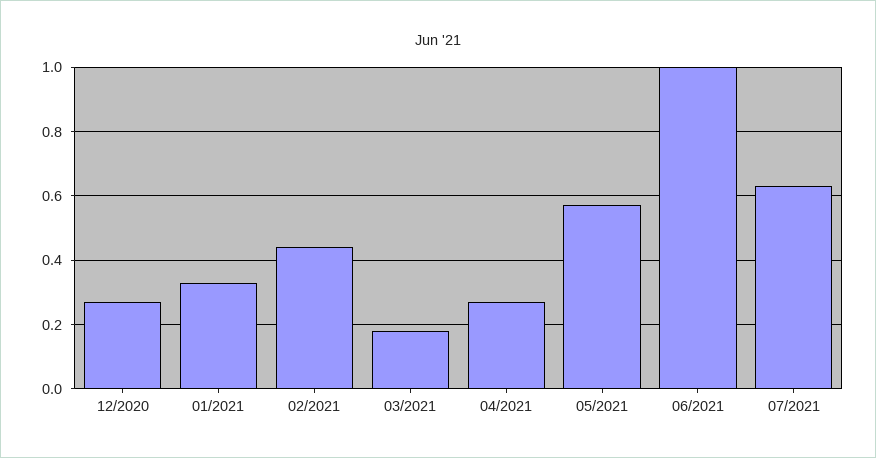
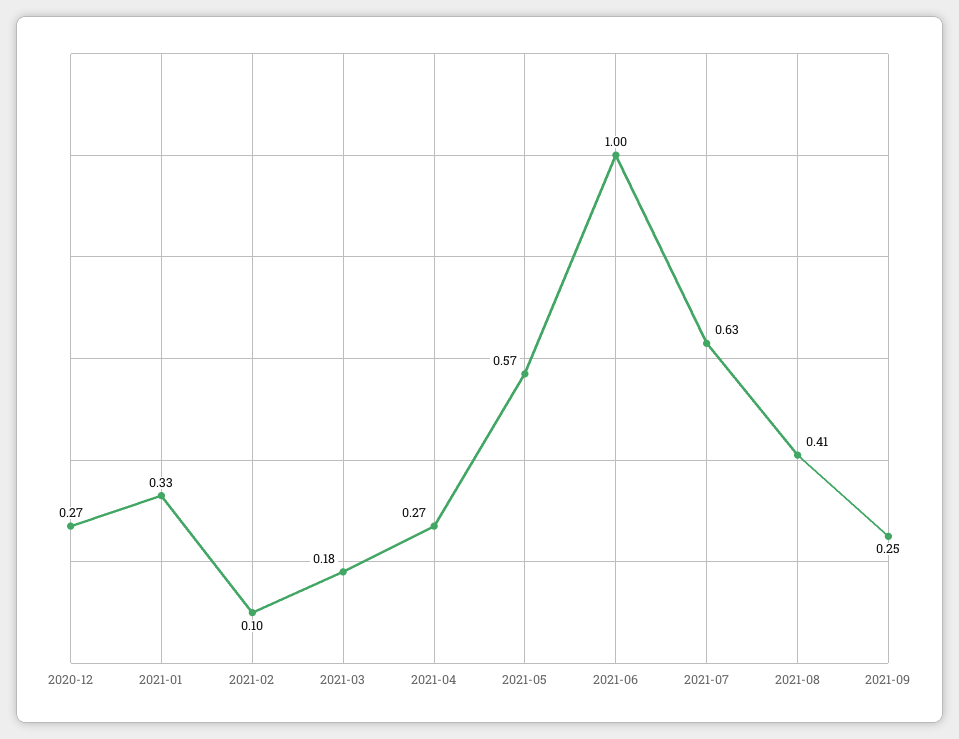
02/2021: 0.45 -> 0.1
2021-08: none -> 0.41
2021-09: none -> 0.25

